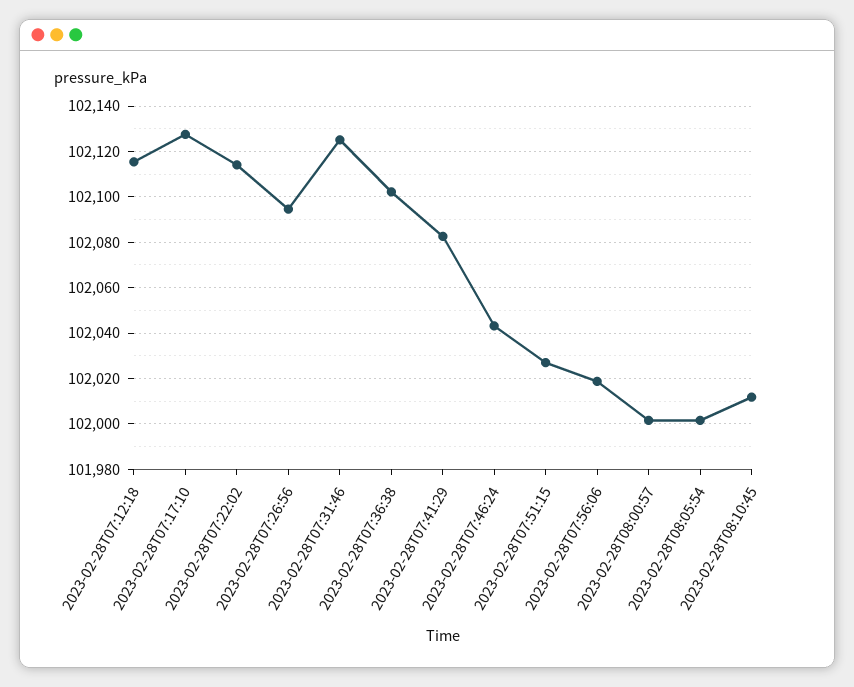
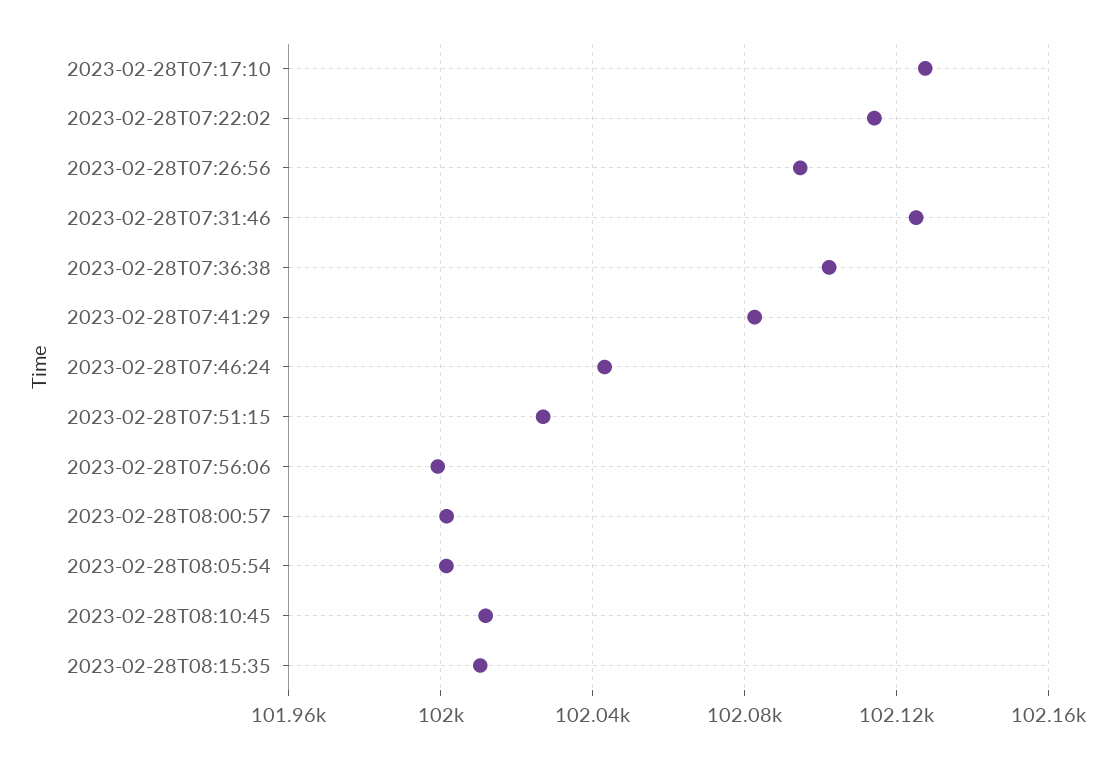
2023-02-28T07:12:18: 102115 -> none
2023-02-28T07:56:06: 102020 -> 102000
2023-02-28T08:15:35: none -> 102010

